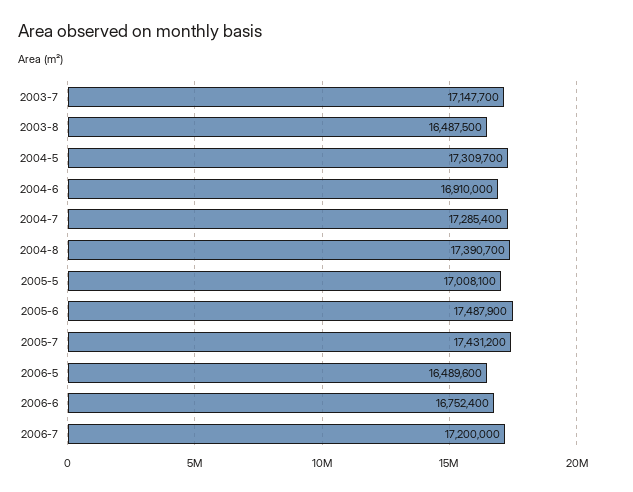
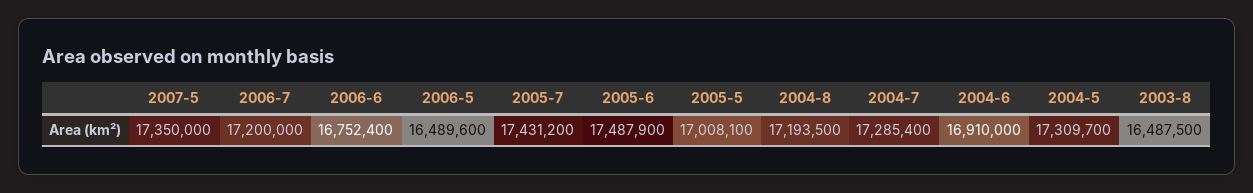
2003-7: 17147700 -> none
2004-8: 17390700 -> 17193500
2007-5: none -> 17350000

